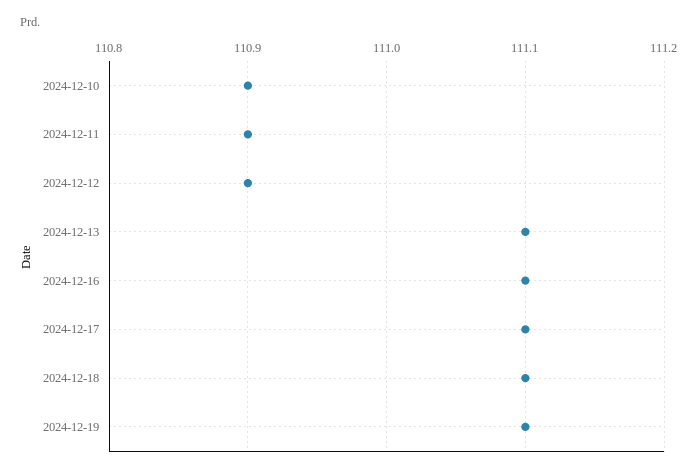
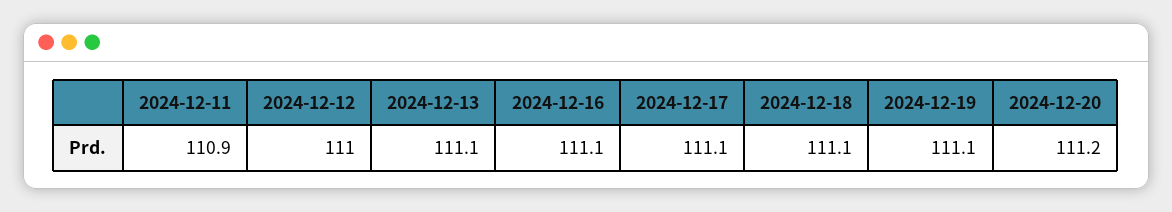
2024-12-10: 110.9 -> none
2024-12-12: 110.9 -> 111
2024-12-20: none -> 111.2

